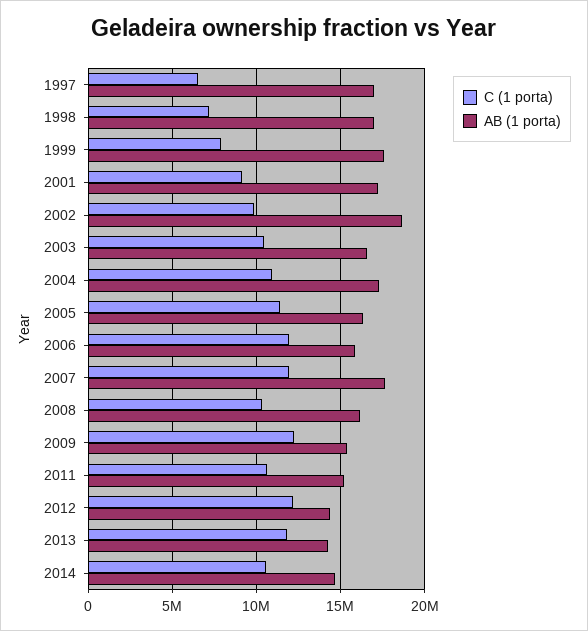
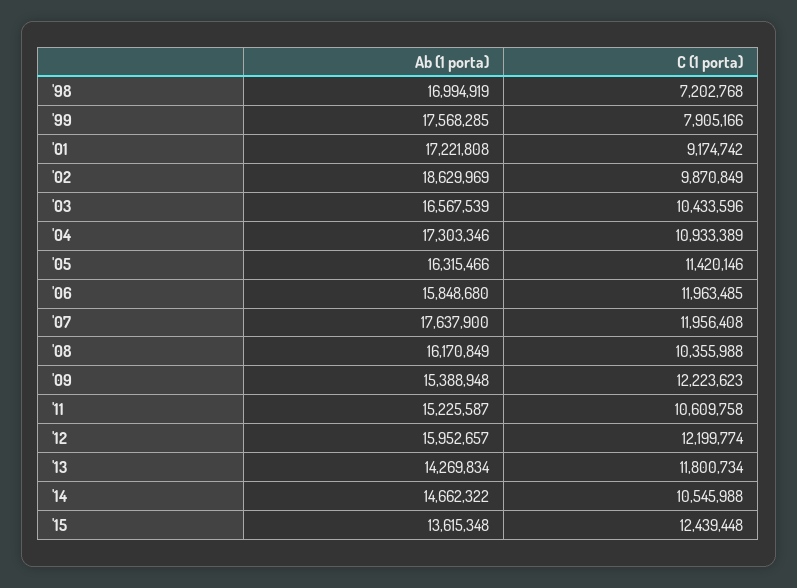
C (1 porta), 1997: 6500000 -> none
AB (1 porta), 1997: 17000000 -> none
AB (1 porta), 2012: 14500000 -> 15952657
AB (1 porta), '15: none -> 13615348
C (1 porta), '15: none -> 12439448

